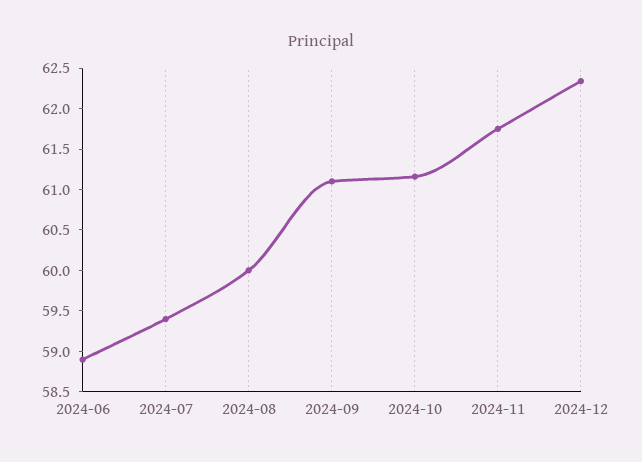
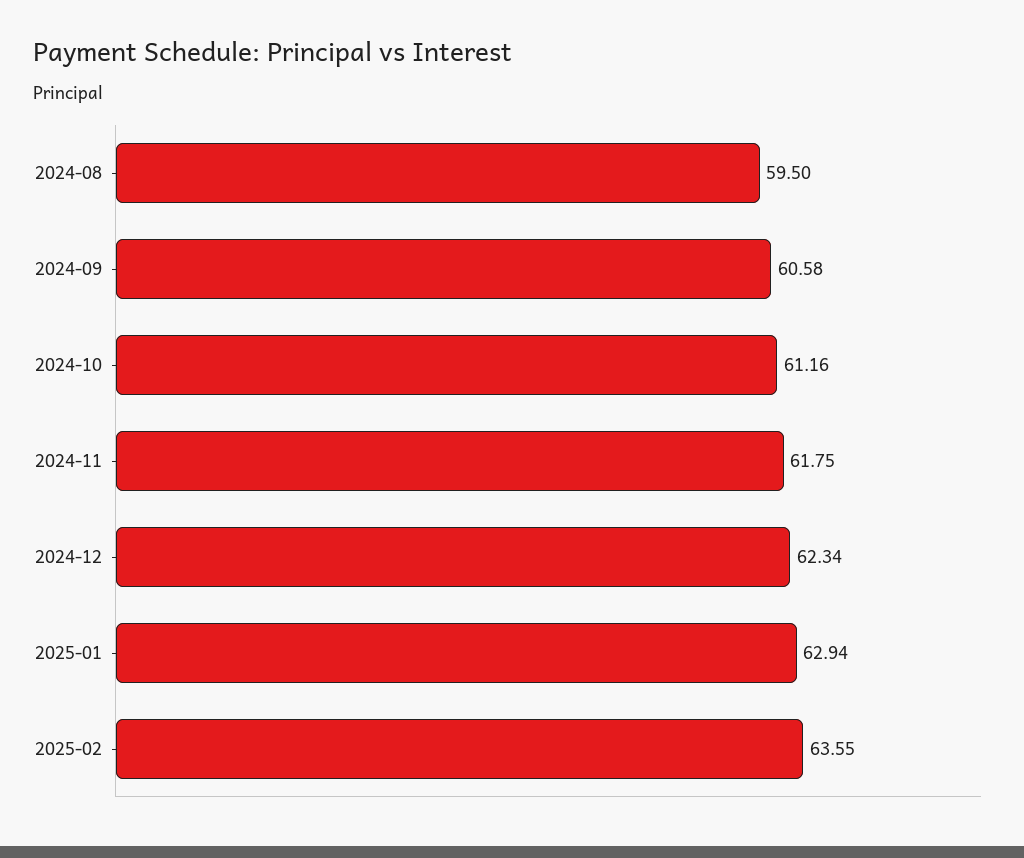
2024-06: 58.9 -> none
2024-07: 59.4 -> none
2024-08: 60 -> 59.5
2024-09: 61.1 -> 60.58
2025-01: none -> 62.94
2025-02: none -> 63.55

